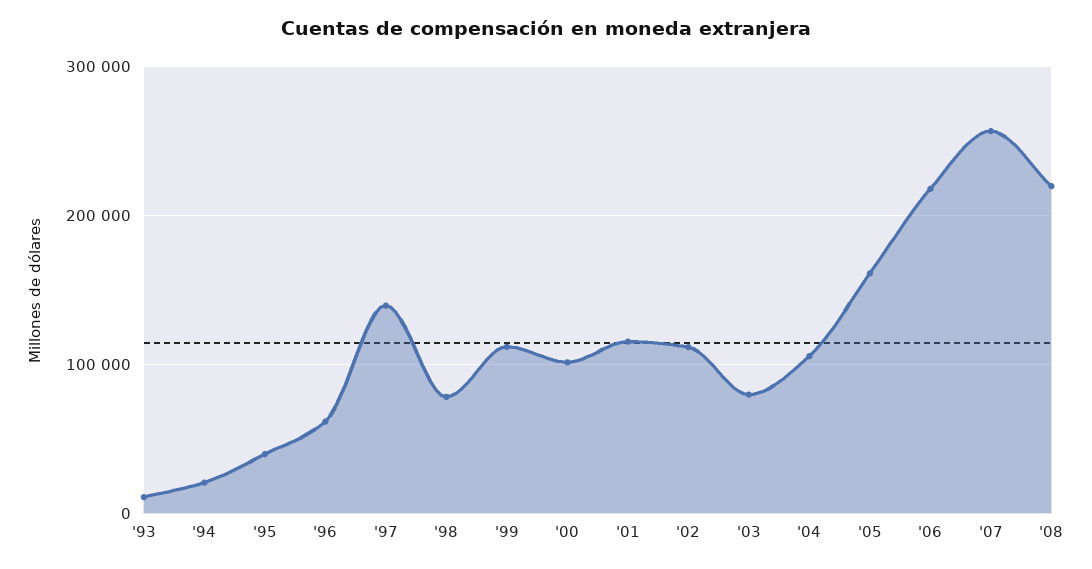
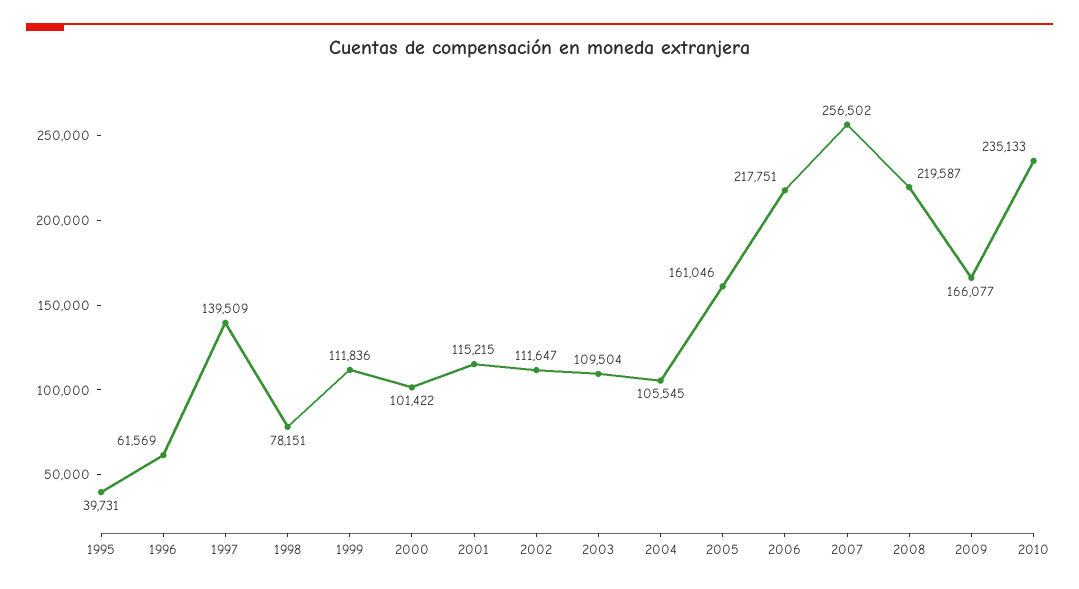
'93: 10000 -> none
'94: 20000 -> none
'03: 80000 -> 109504
2009: none -> 166077
2010: none -> 235133

